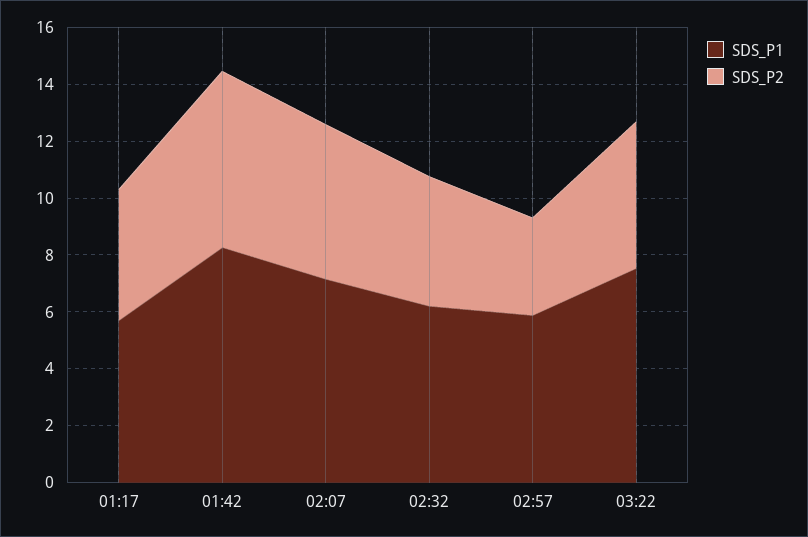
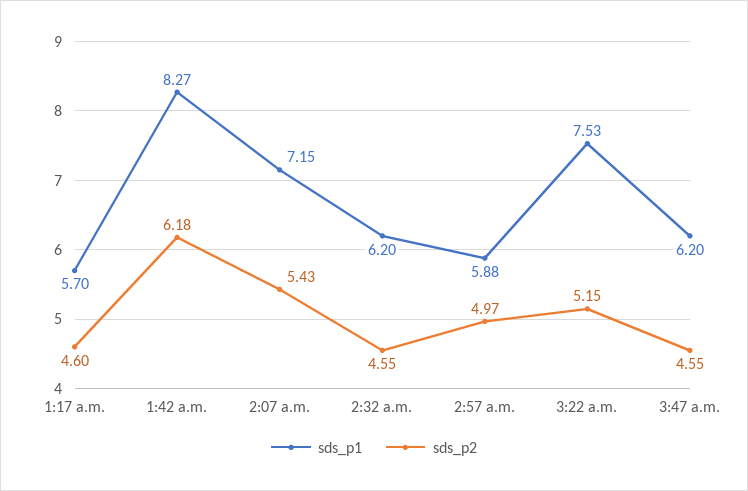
SDS_P2, 02:57: 3.5 -> 4.97
SDS_P1, 3:47 a.m.: none -> 6.2
SDS_P2, 3:47 a.m.: none -> 4.55

